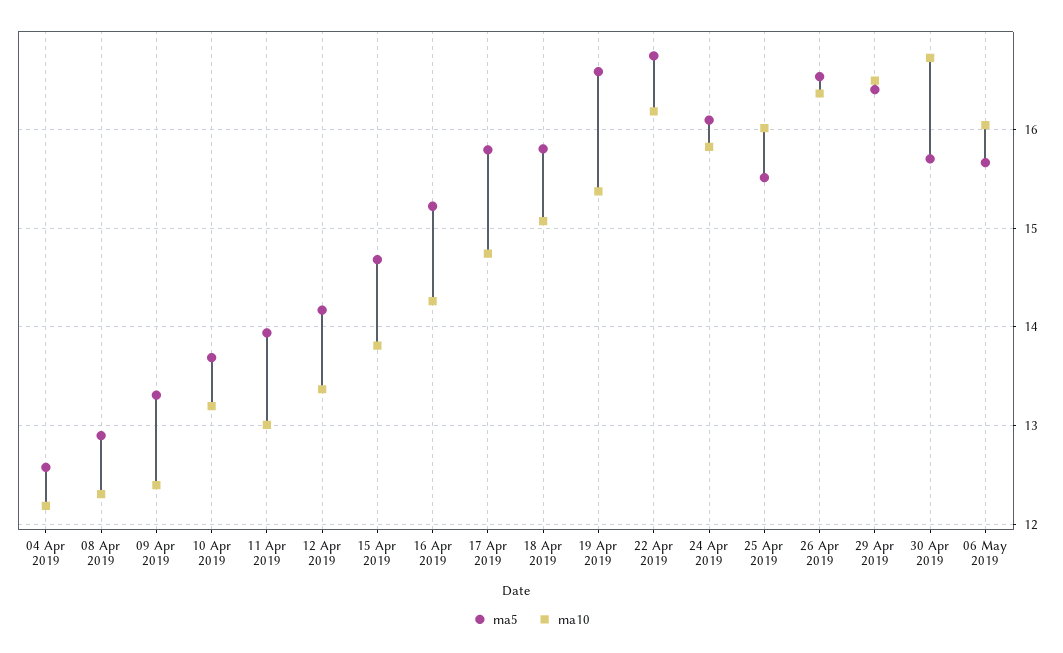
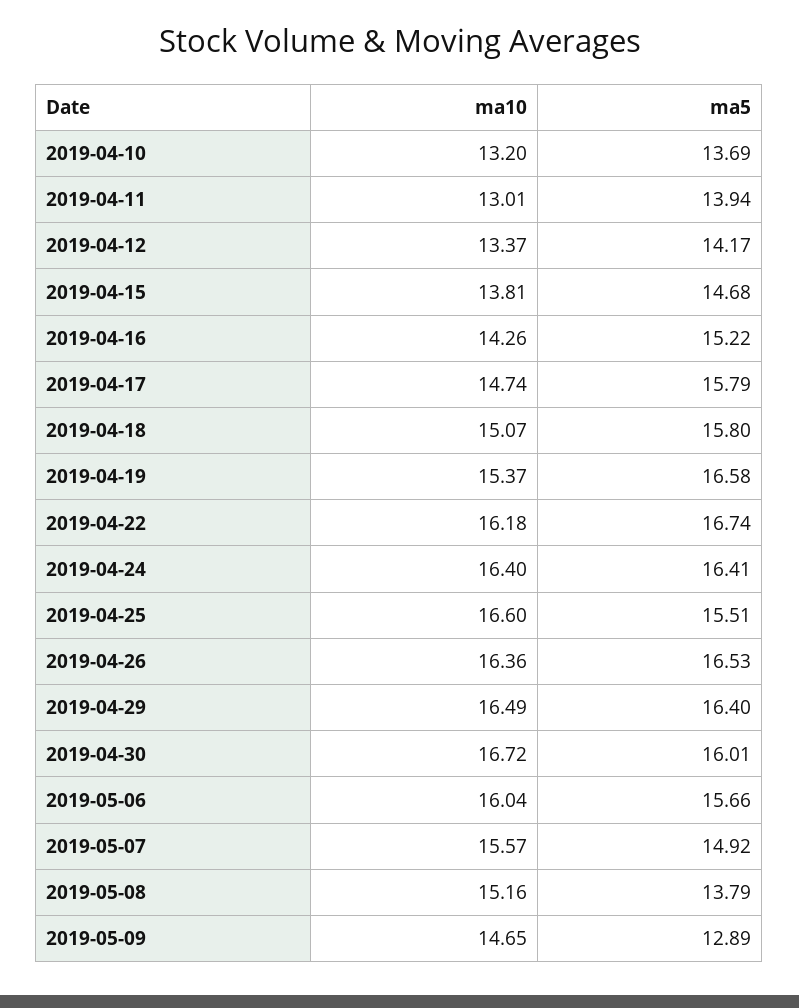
ma5, 04 Apr 2019: 12.6 -> none
ma10, 04 Apr 2019: 12.2 -> none
ma5, 08 Apr 2019: 12.9 -> none
ma10, 08 Apr 2019: 12.3 -> none
ma5, 09 Apr 2019: 13.3 -> none
ma10, 09 Apr 2019: 12.4 -> none
ma5, 24 Apr 2019: 16.1 -> 16.41
ma10, 24 Apr 2019: 15.8 -> 16.4
ma10, 25 Apr 2019: 16 -> 16.6
ma5, 30 Apr 2019: 15.7 -> 16.01
ma10, 2019-05-07: none -> 15.57
ma5, 2019-05-07: none -> 14.92
ma10, 2019-05-08: none -> 15.16
ma5, 2019-05-08: none -> 13.79
ma10, 2019-05-09: none -> 14.65
ma5, 2019-05-09: none -> 12.89

